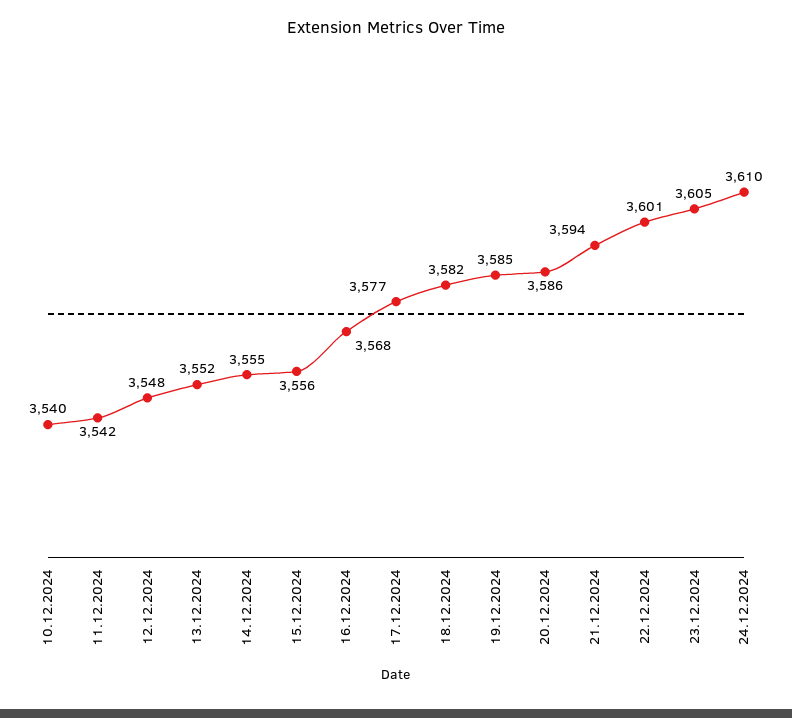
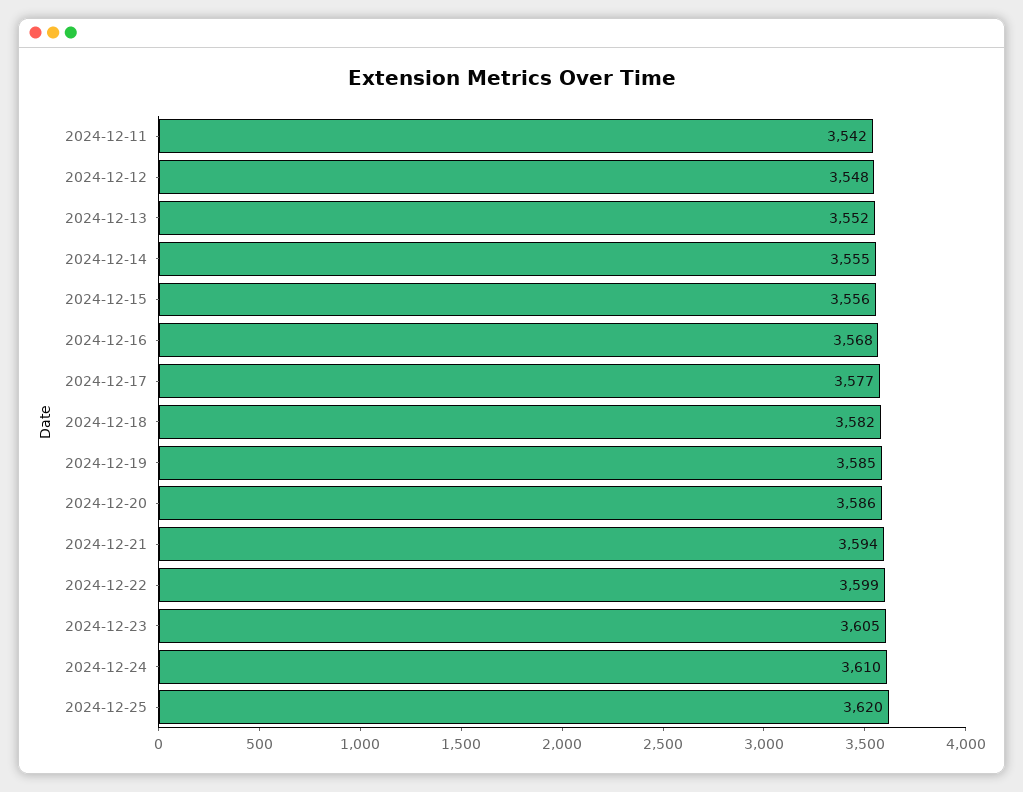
10.12.2024: 3540 -> none
22.12.2024: 3601 -> 3599
2024-12-25: none -> 3620

